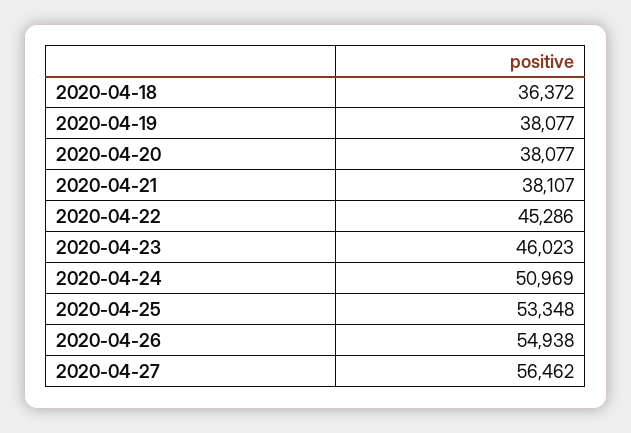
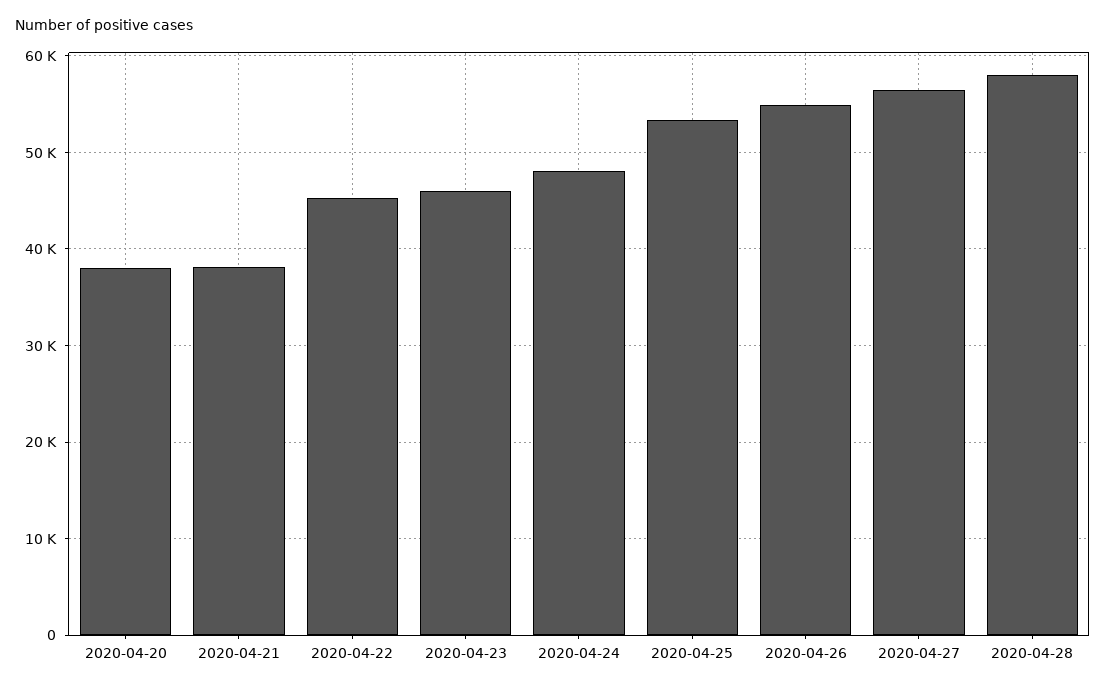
2020-04-18: 36372 -> none
2020-04-19: 38077 -> none
2020-04-24: 50969 -> 48000
2020-04-28: none -> 58000

